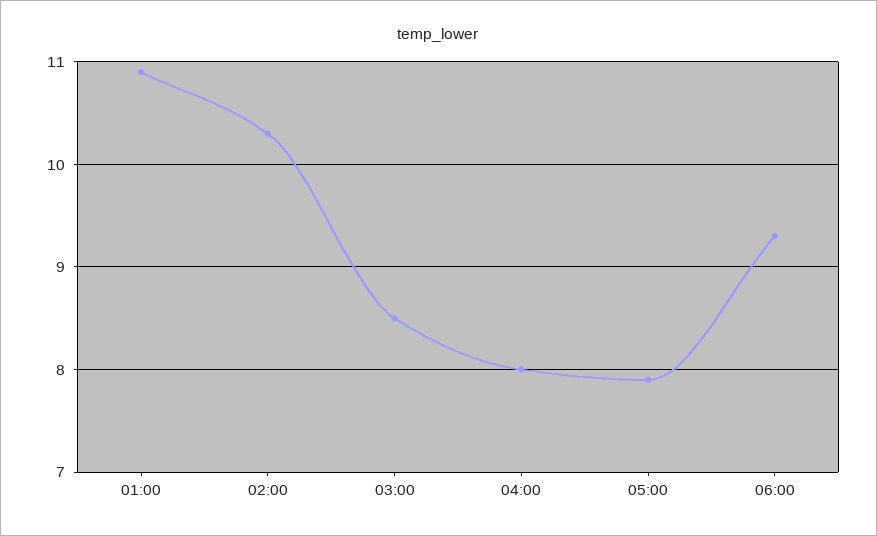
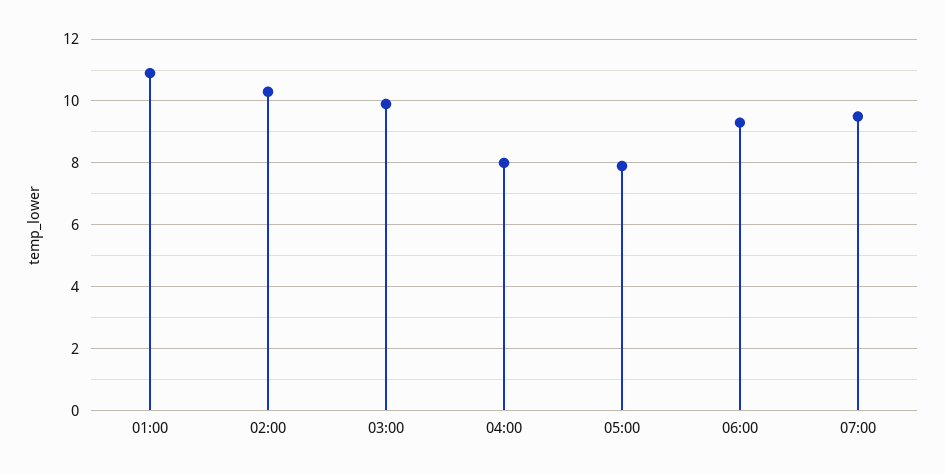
03:00: 8.5 -> 10
07:00: none -> 9.5

